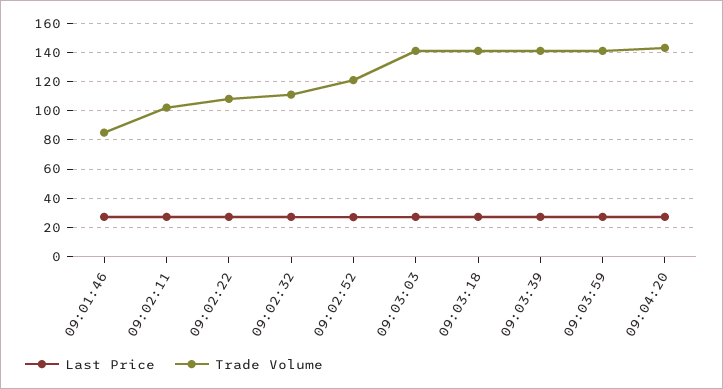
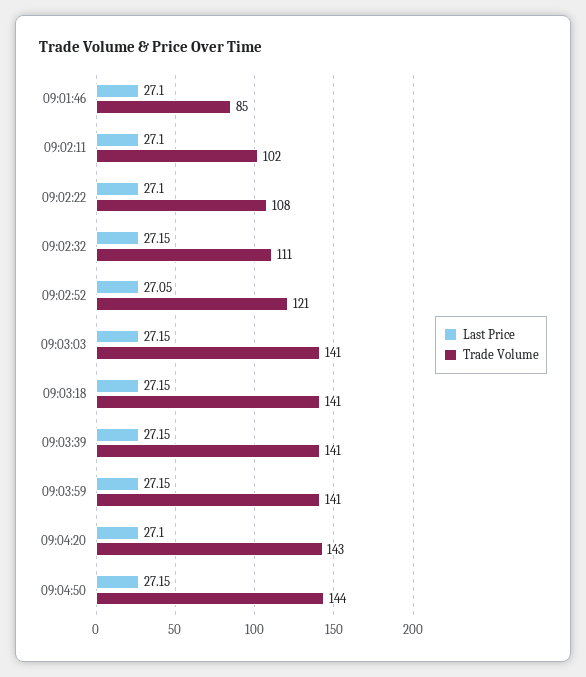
Last Price, 09:04:50: none -> 27.15
Trade Volume, 09:04:50: none -> 144

